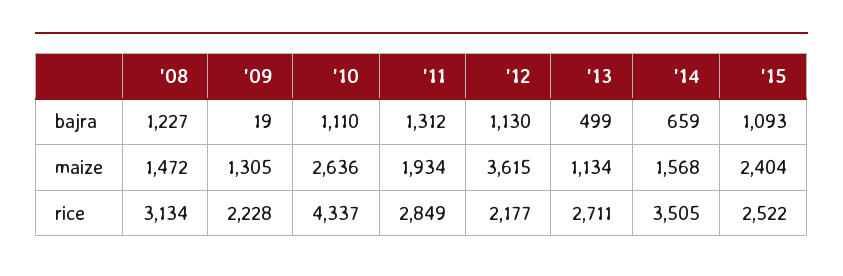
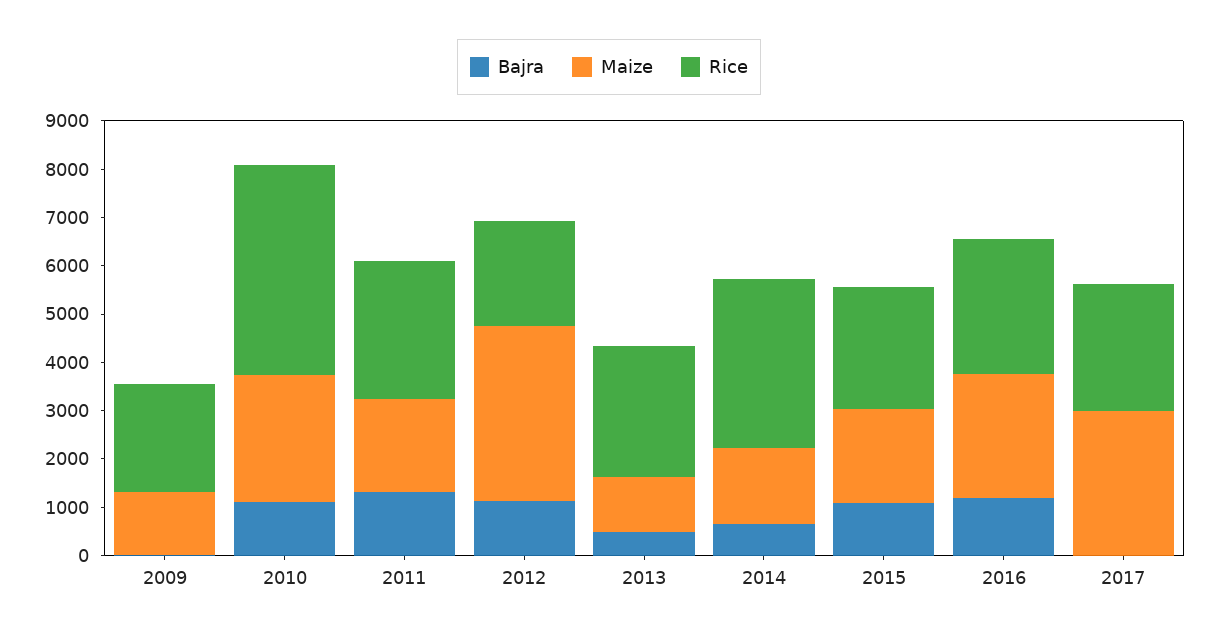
bajra, '08: 1227 -> none
maize, '08: 1472 -> none
maize, '15: 2404 -> 2000
rice, '08: 3134 -> none
bajra, 2016: none -> 1200
maize, 2016: none -> 2600
rice, 2016: none -> 2800
bajra, 2017: none -> 0
maize, 2017: none -> 3000
rice, 2017: none -> 2600

